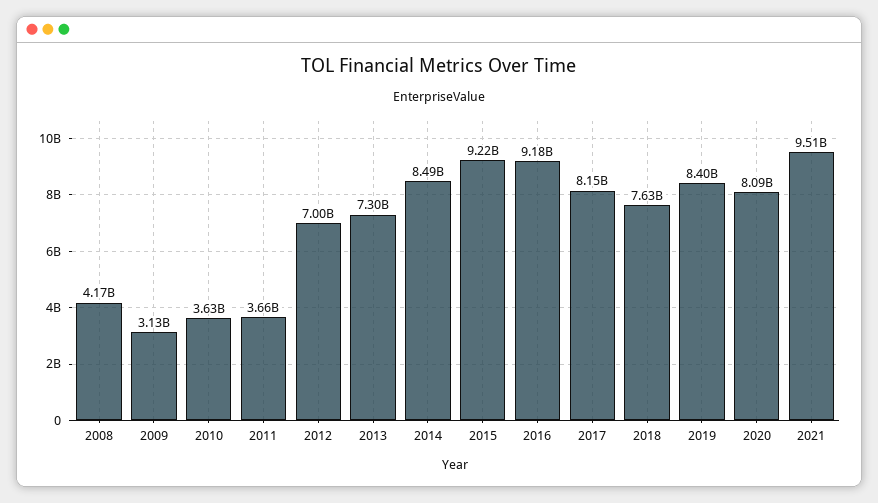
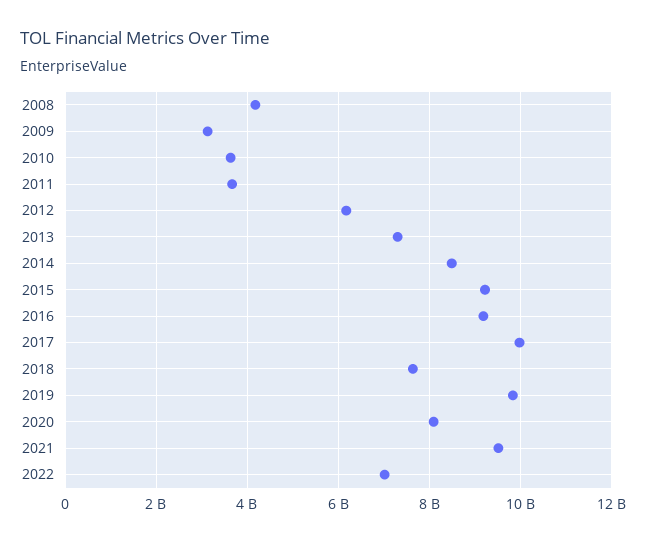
2012: 7000000000 -> 6200000000
2017: 8150000000 -> 10000000000
2019: 8400000000 -> 9800000000
2022: none -> 7000000000

